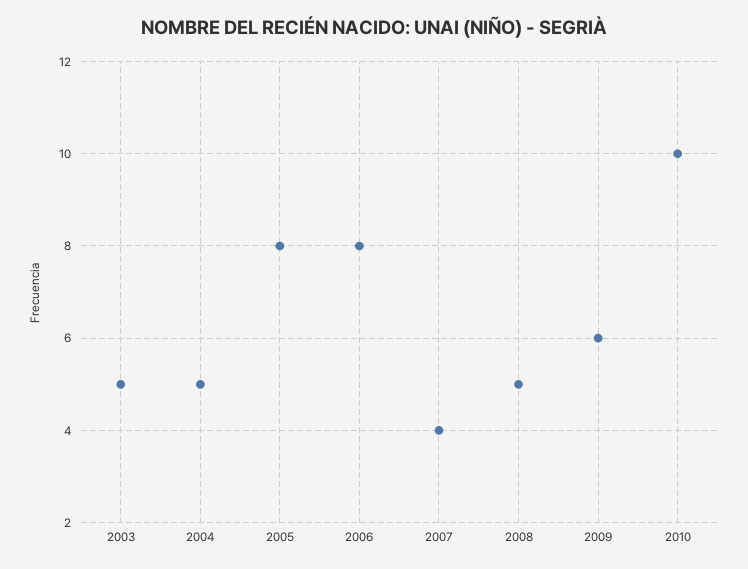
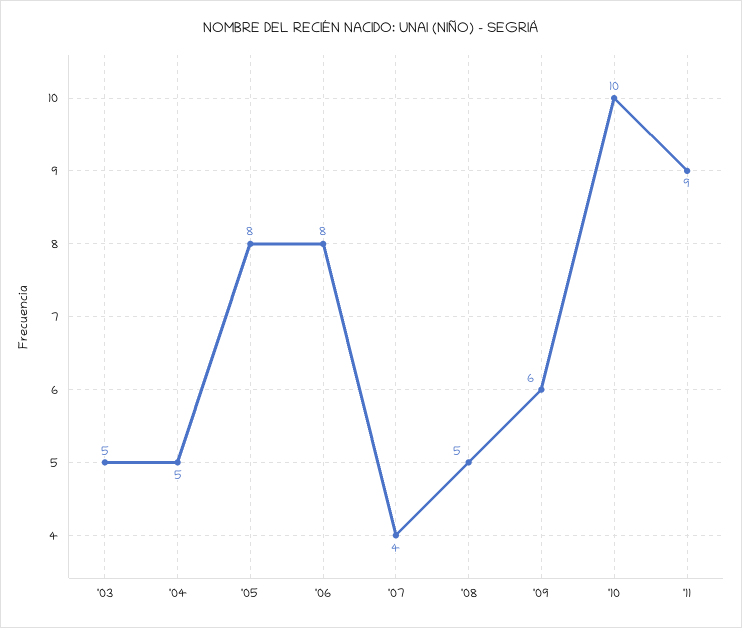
'11: none -> 9

